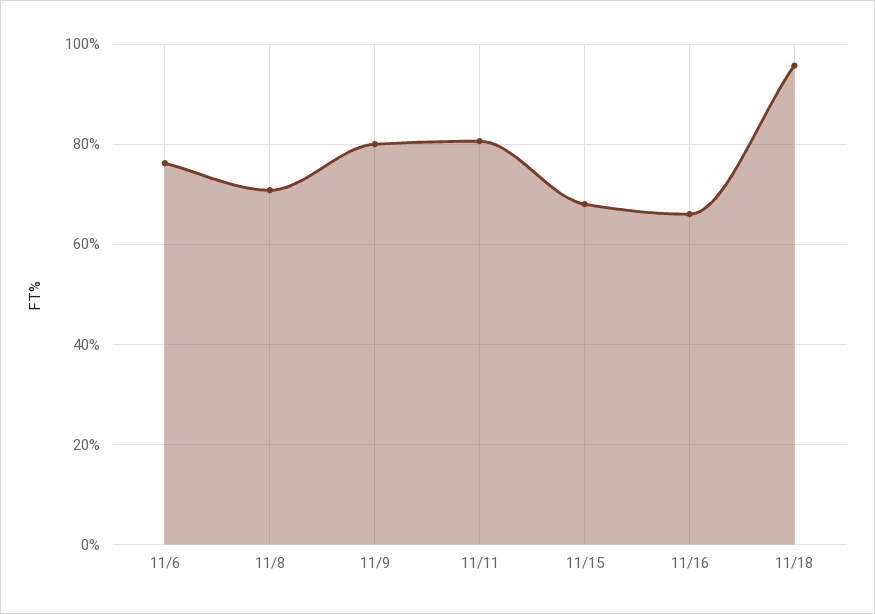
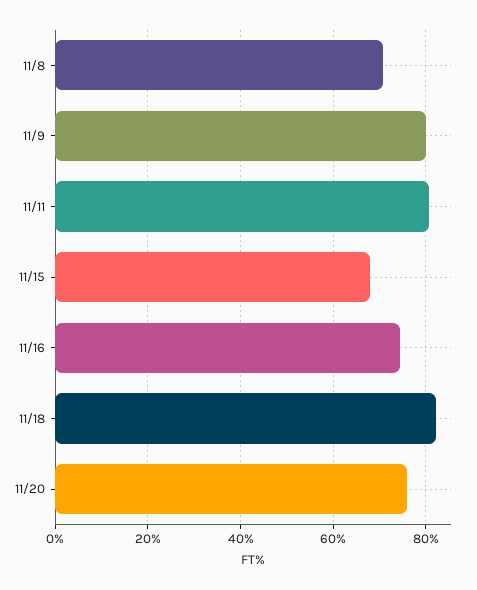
11/6: 76 -> none
11/16: 66 -> 74
11/18: 96 -> 82
11/20: none -> 76

